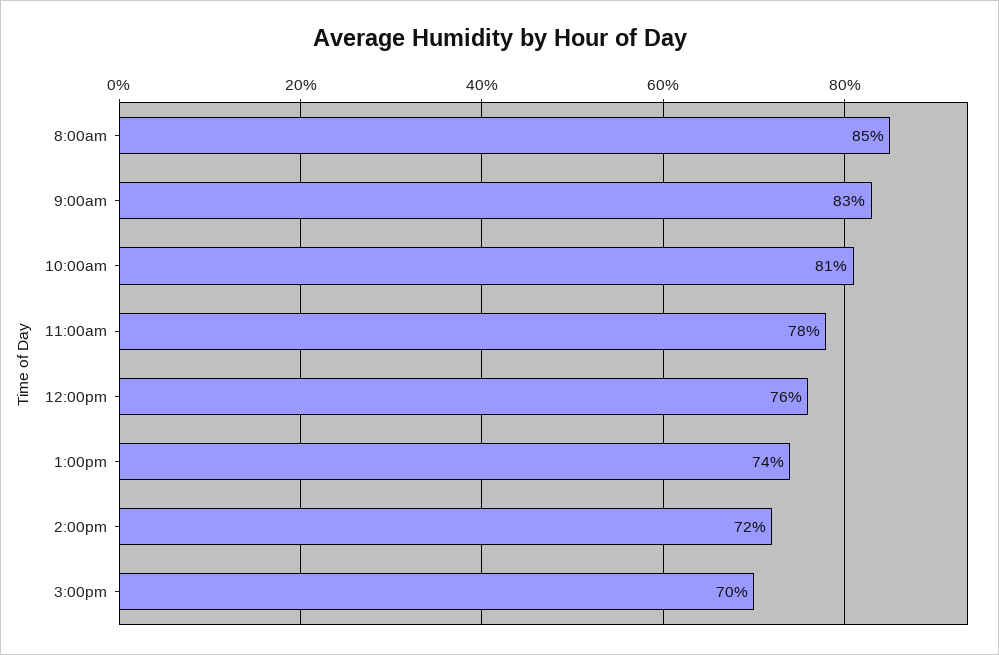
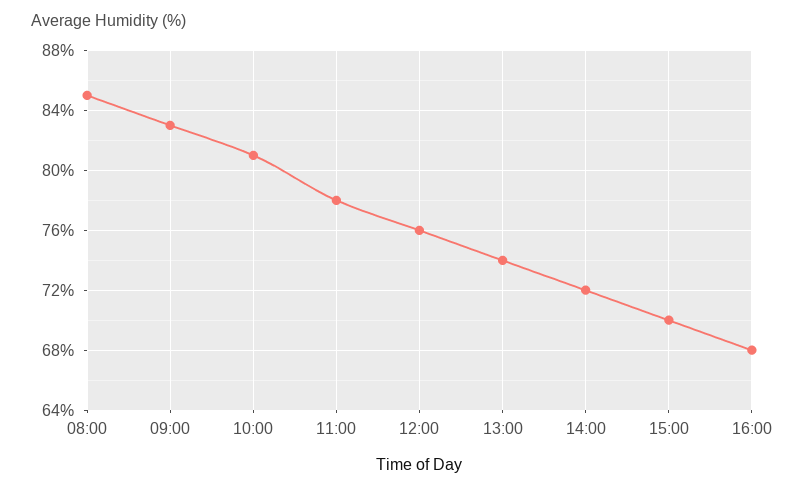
16:00: none -> 68

